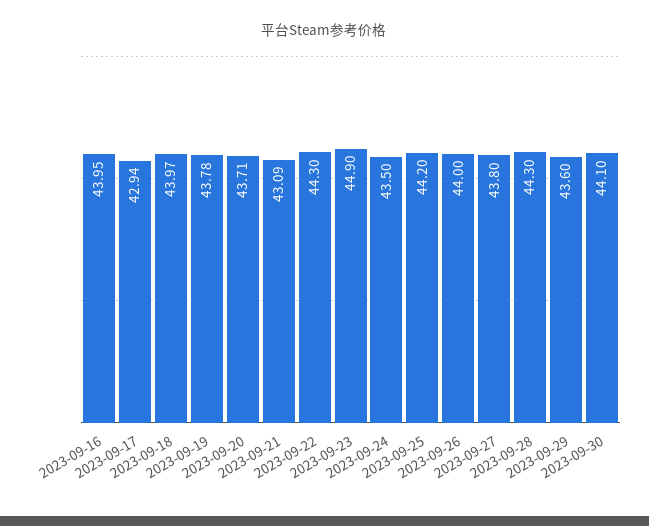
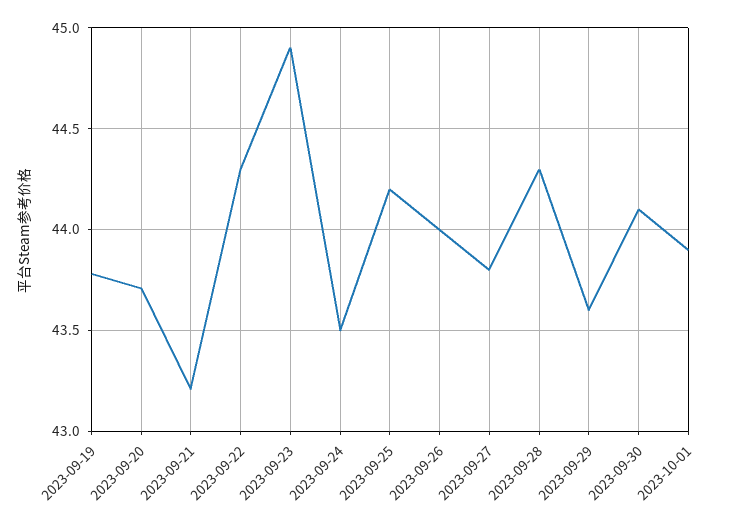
2023-09-16: 43.95 -> none
2023-09-17: 42.94 -> none
2023-09-18: 43.97 -> none
2023-09-21: 43.09 -> 43.2
2023-10-01: none -> 43.9

